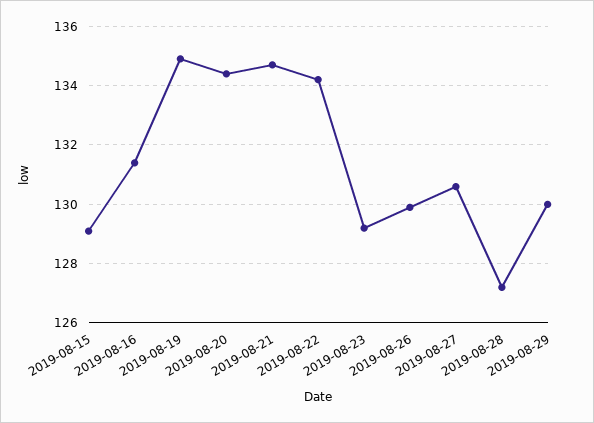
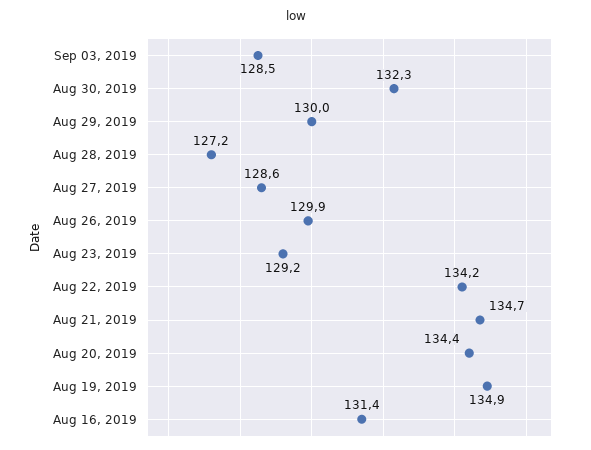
2019-08-15: 129 -> none
2019-08-27: 130.5 -> 128.6
Sep 03, 2019: none -> 128.5
Aug 30, 2019: none -> 132.3

